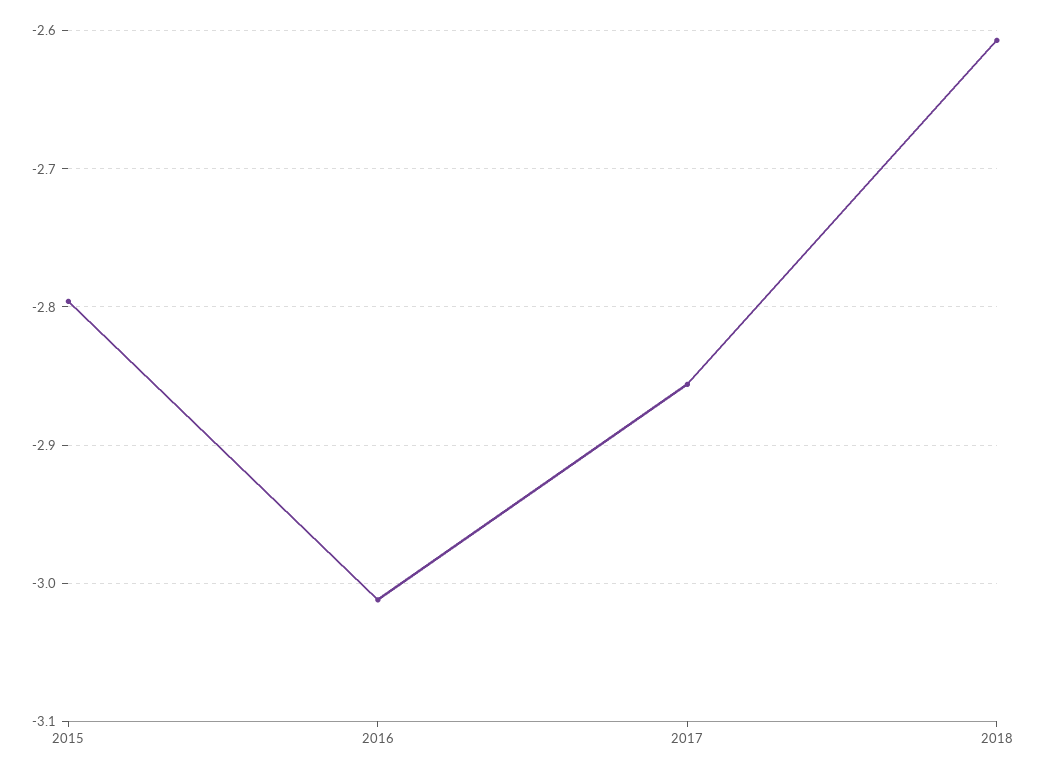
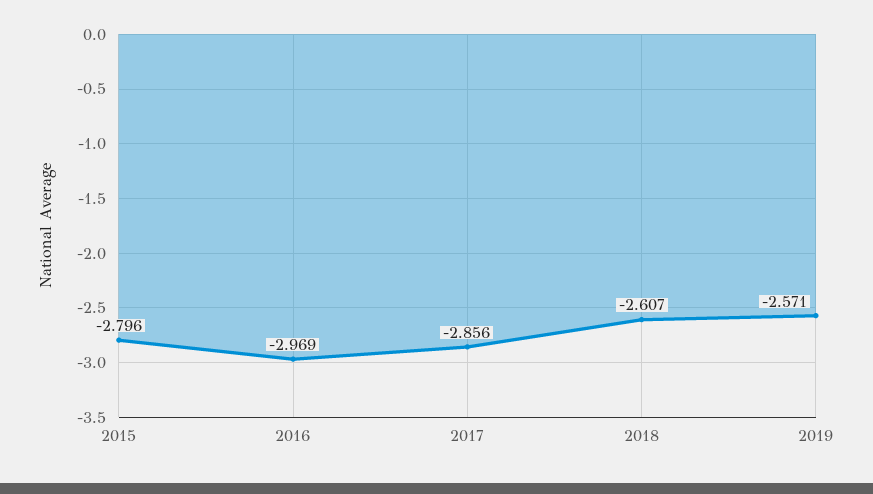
2016: -3.01 -> -2.969
2019: none -> -2.571

